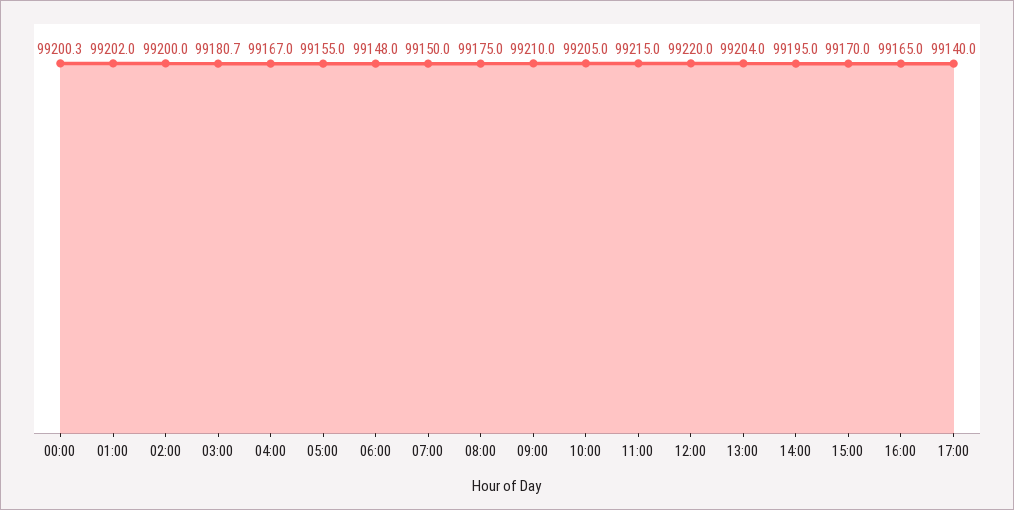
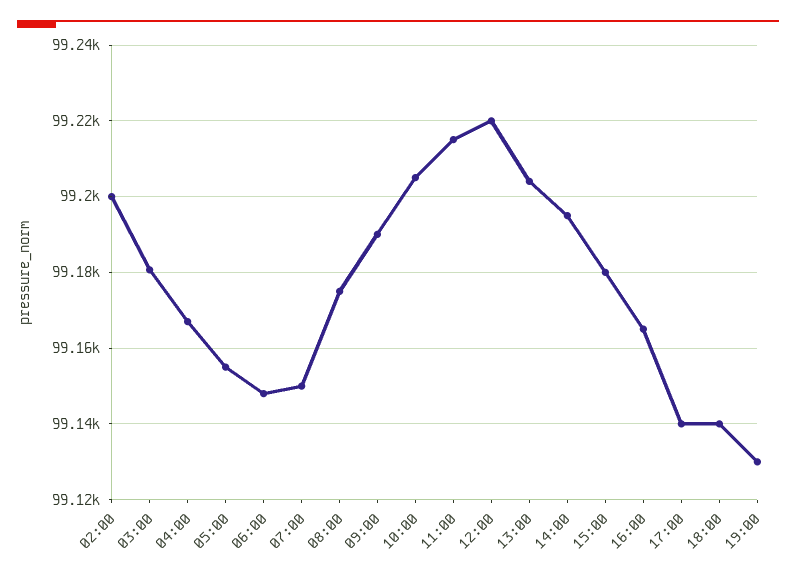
00:00: 99200.3 -> none
01:00: 99202 -> none
09:00: 99210 -> 99190
15:00: 99170 -> 99180
18:00: none -> 99140
19:00: none -> 99130

